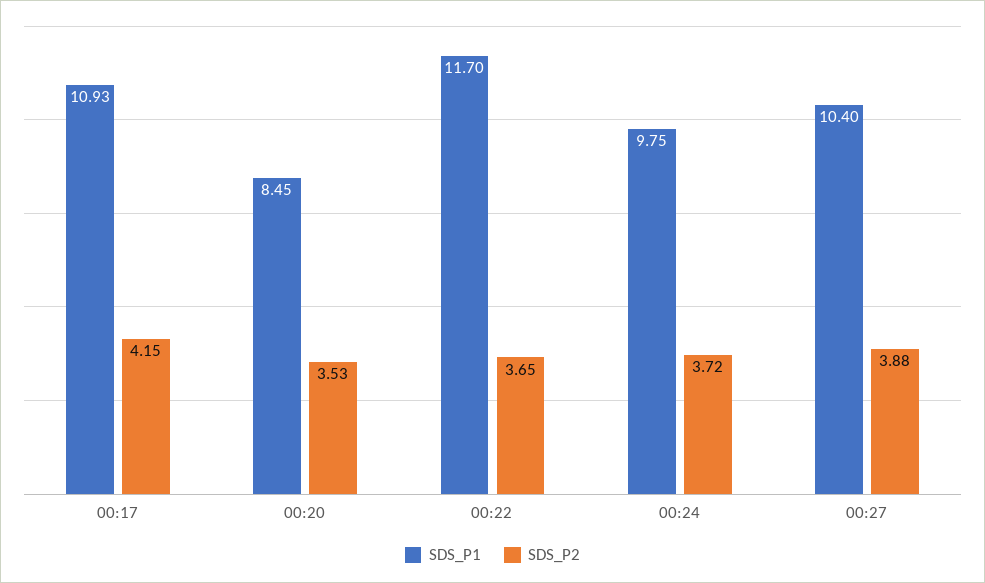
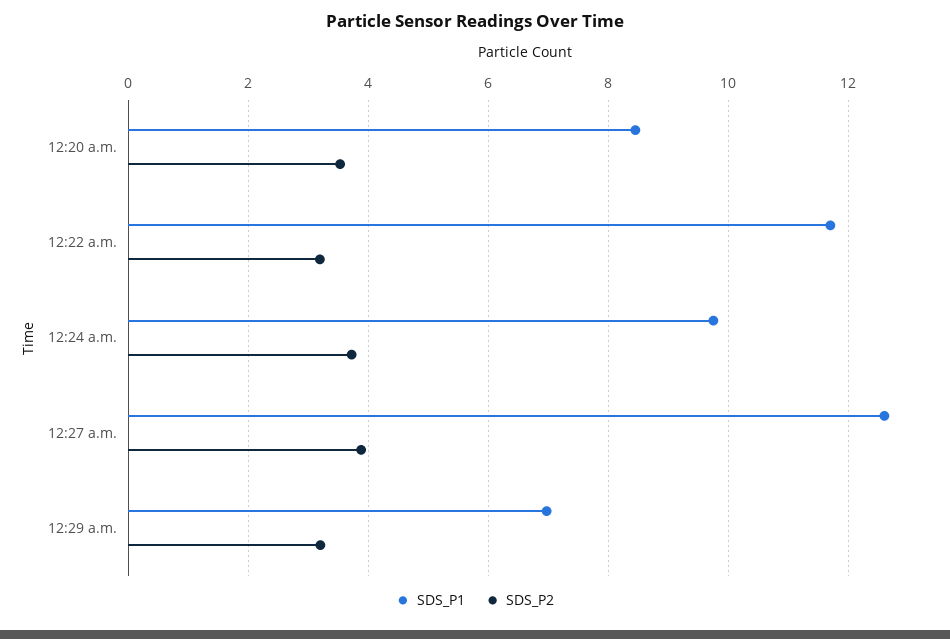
SDS_P1, 00:17: 10.93 -> none
SDS_P2, 00:17: 4.15 -> none
SDS_P2, 00:22: 3.65 -> 3.2
SDS_P1, 00:27: 10.4 -> 12.6
SDS_P1, 12:29 a.m.: none -> 7
SDS_P2, 12:29 a.m.: none -> 3.2

